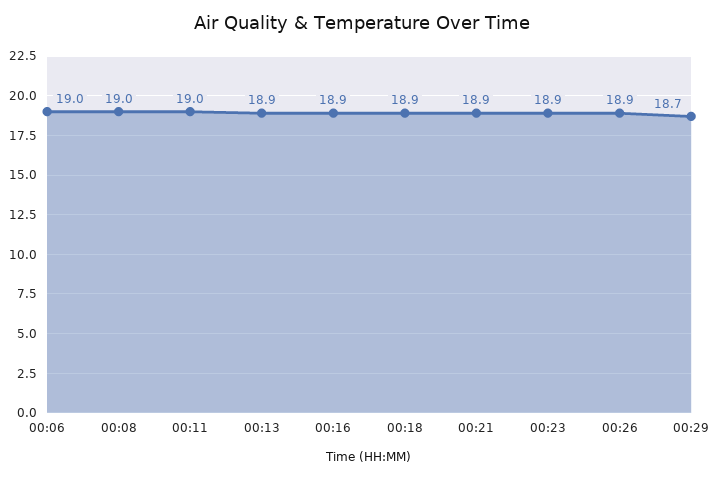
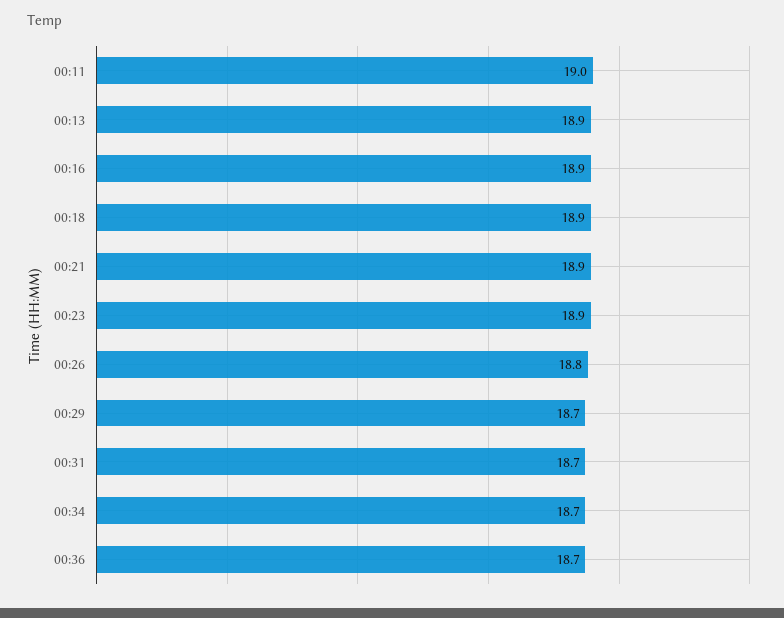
00:06: 19 -> none
00:08: 19 -> none
00:26: 18.9 -> 18.8
00:31: none -> 18.7
00:34: none -> 18.7
00:36: none -> 18.7

